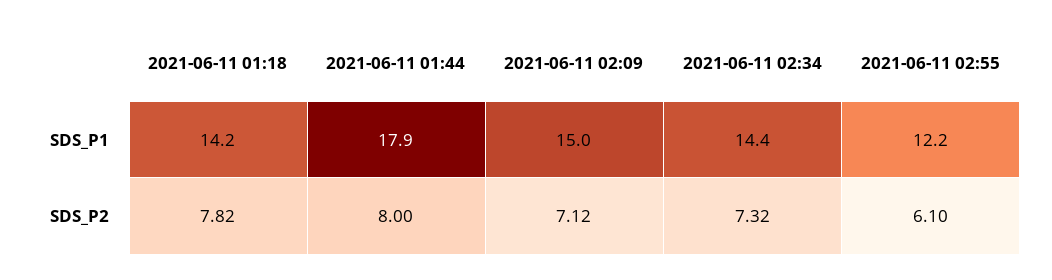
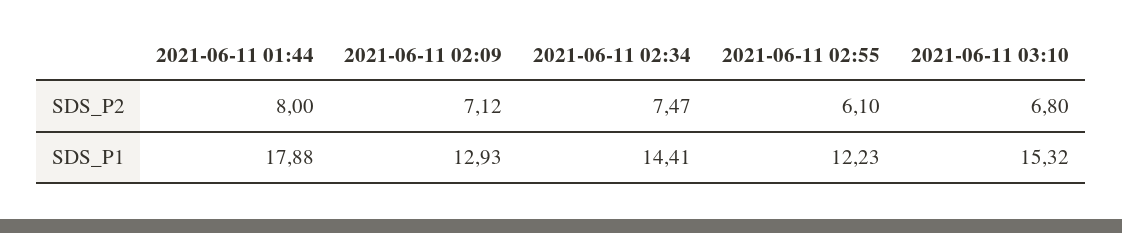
2021-06-11 01:18, SDS_P1: 14.2 -> none
2021-06-11 02:09, SDS_P1: 15 -> 12.93
2021-06-11 01:18, SDS_P2: 7.82 -> none
2021-06-11 02:34, SDS_P2: 7.32 -> 7.47
2021-06-11 03:10, SDS_P2: none -> 6.8
2021-06-11 03:10, SDS_P1: none -> 15.32

